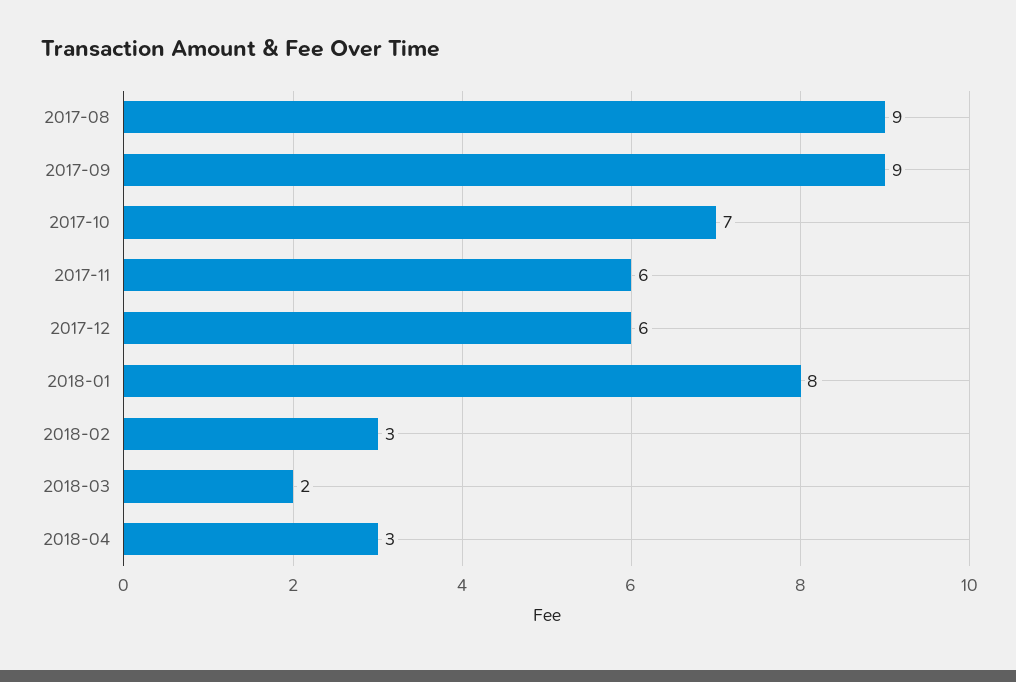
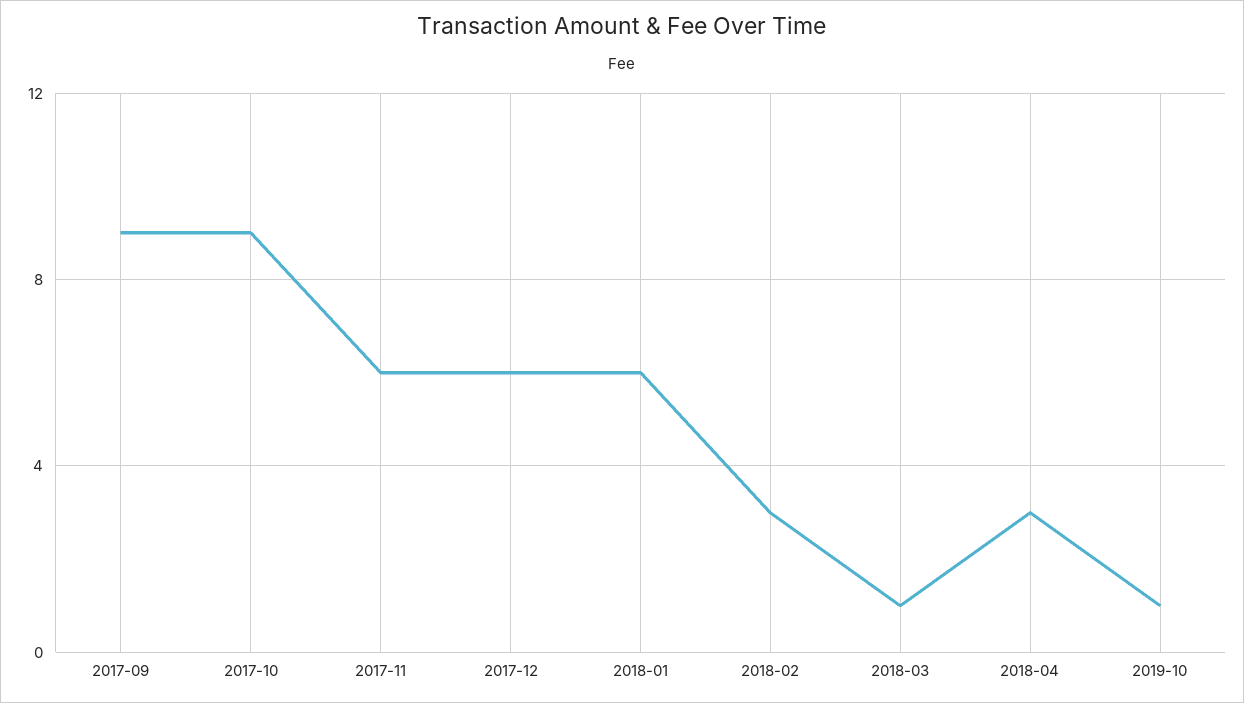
2017-08: 9 -> none
2017-10: 7 -> 9
2018-01: 8 -> 6
2018-03: 2 -> 1
2019-10: none -> 1

